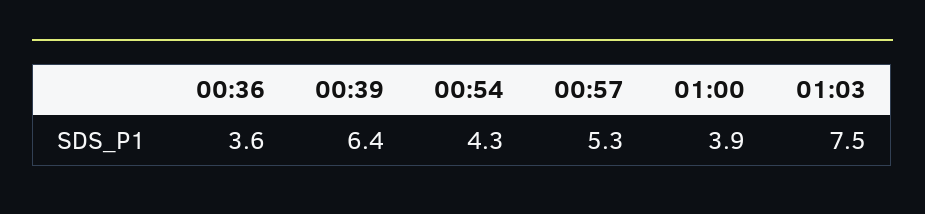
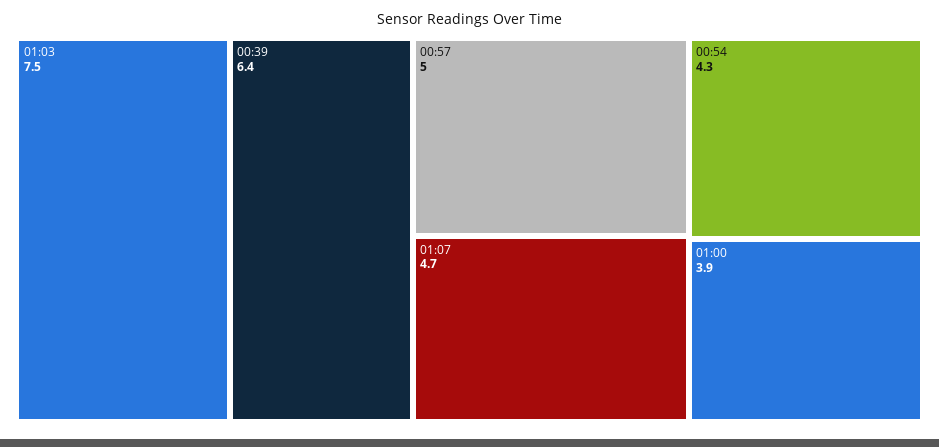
00:36: 3.6 -> none
00:57: 5.3 -> 5
01:07: none -> 4.7

